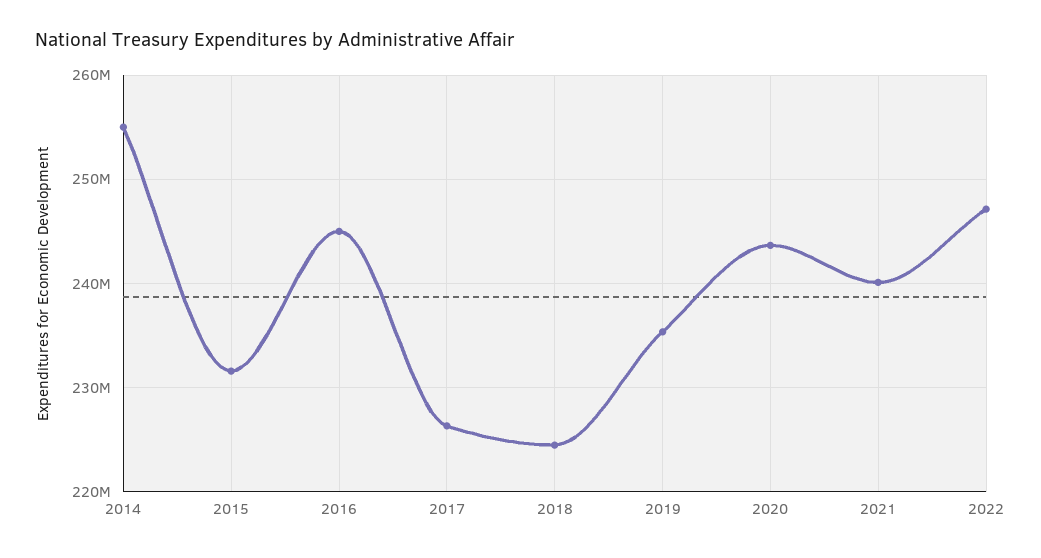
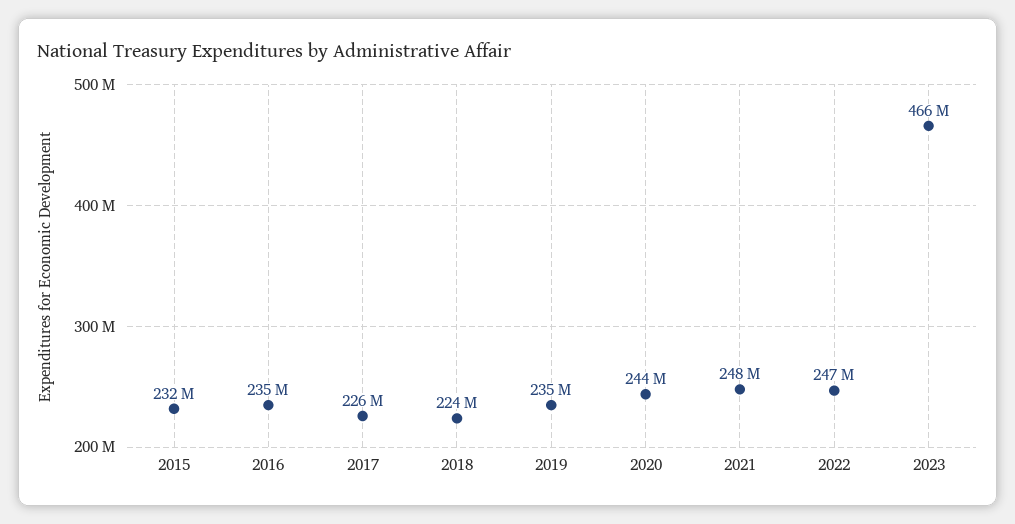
2014: 255000000 -> none
2016: 245000000 -> 235000000
2021: 240000000 -> 248000000
2023: none -> 466000000

